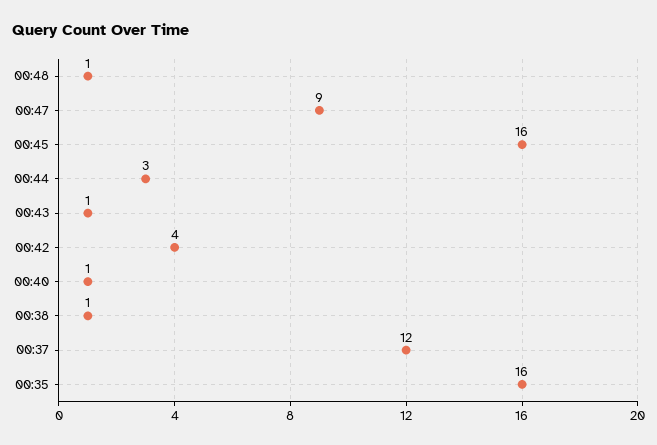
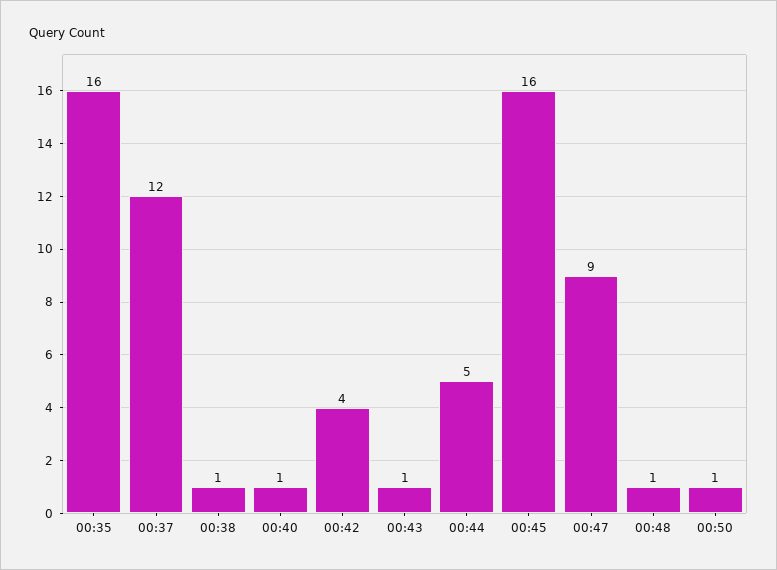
00:44: 3 -> 5
00:50: none -> 1

